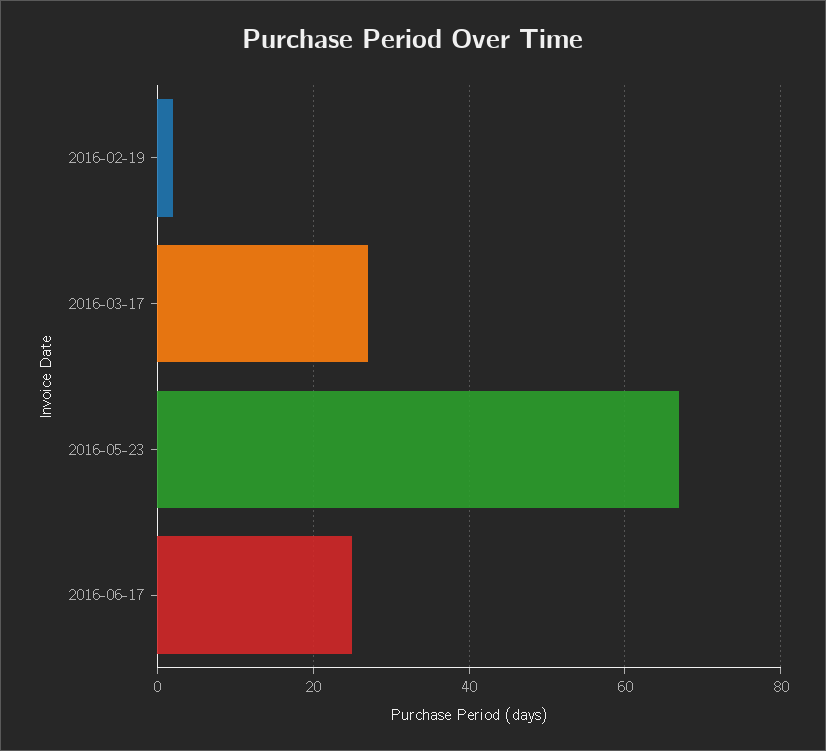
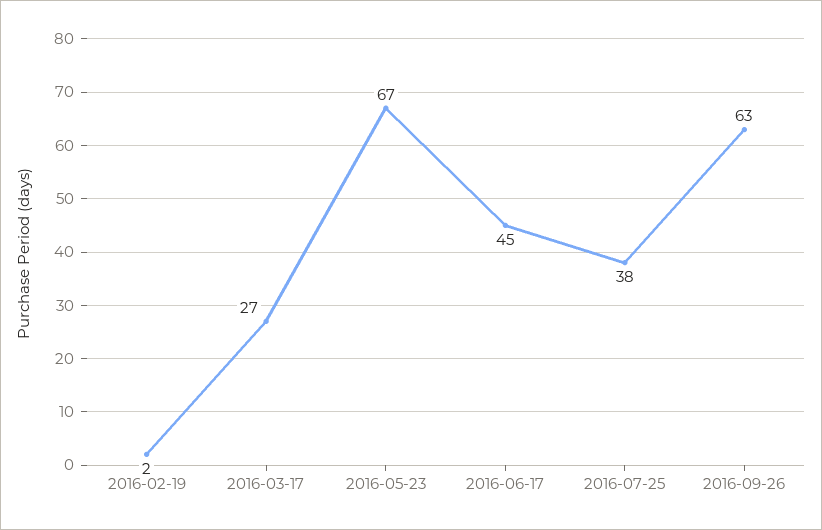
2016-06-17: 25 -> 45
2016-07-25: none -> 38
2016-09-26: none -> 63

